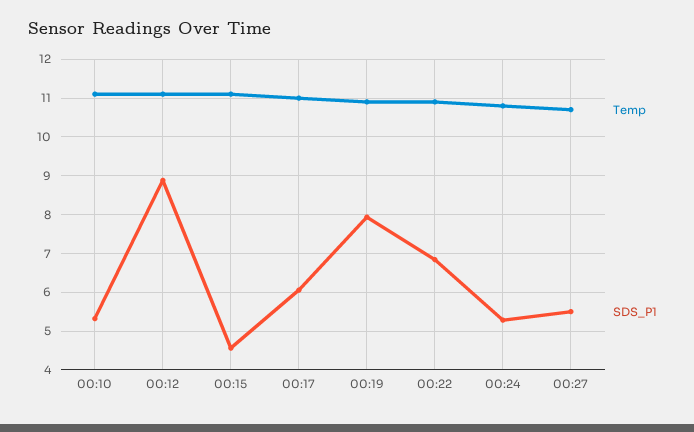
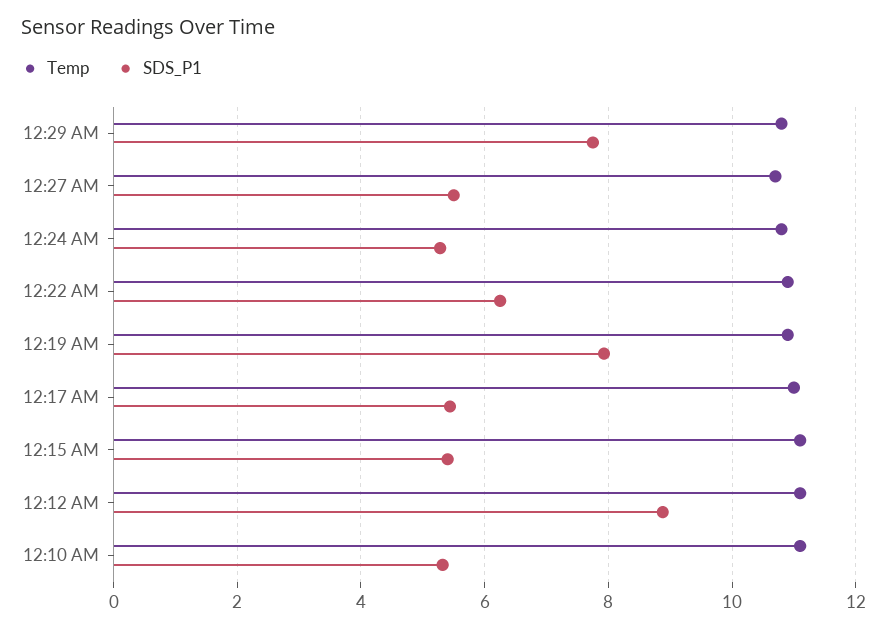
SDS_P1, 00:15: 4.6 -> 5.4
SDS_P1, 00:17: 6 -> 5.4
SDS_P1, 00:22: 6.8 -> 6.2
Temp, 12:29 AM: none -> 10.8
SDS_P1, 12:29 AM: none -> 7.8

